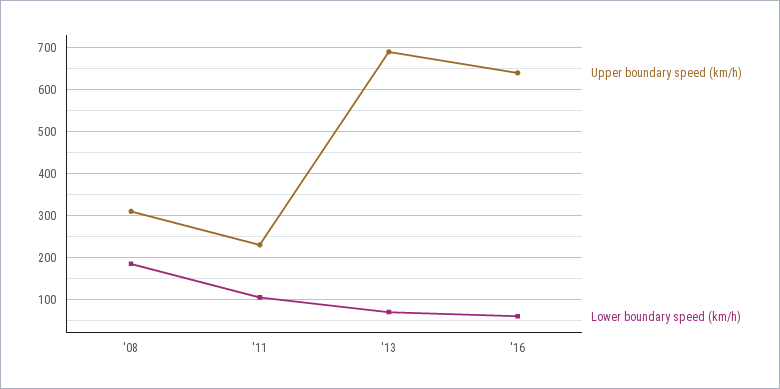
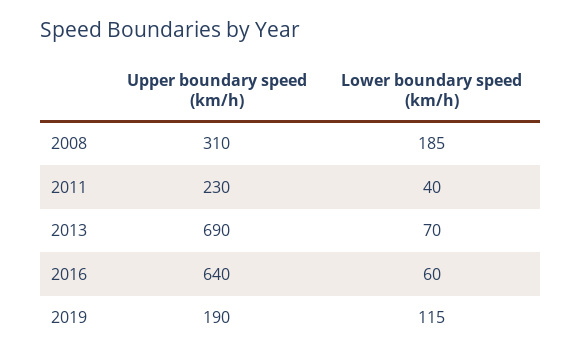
Lower boundary speed (km/h), '11: 100 -> 40
Upper boundary speed (km/h), 2019: none -> 190
Lower boundary speed (km/h), 2019: none -> 115

